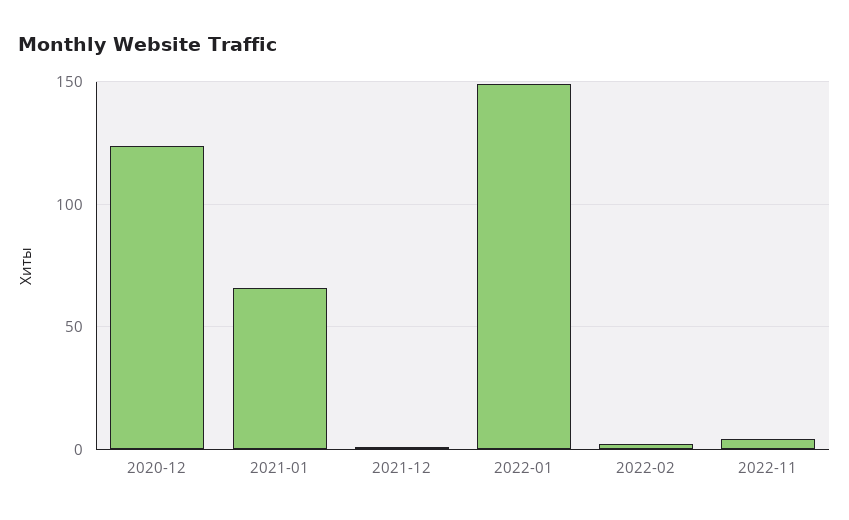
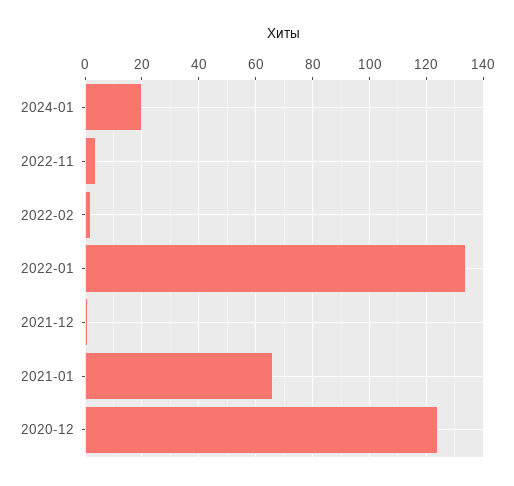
2022-01: 150 -> 135
2024-01: none -> 20

